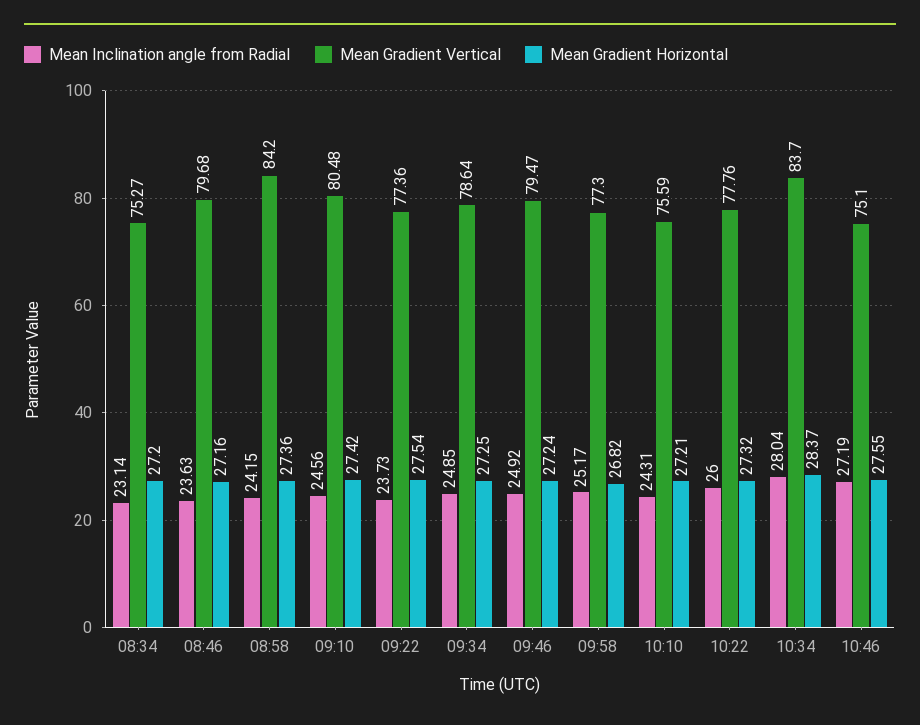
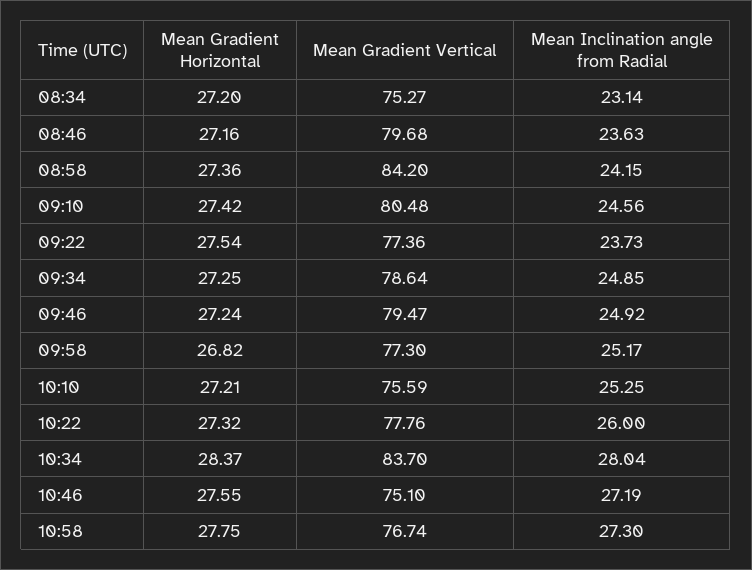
Mean Inclination angle from Radial, 10:10: 24.31 -> 25.25
Mean Gradient Horizontal, 10:58: none -> 27.75
Mean Gradient Vertical, 10:58: none -> 76.74
Mean Inclination angle from Radial, 10:58: none -> 27.3

